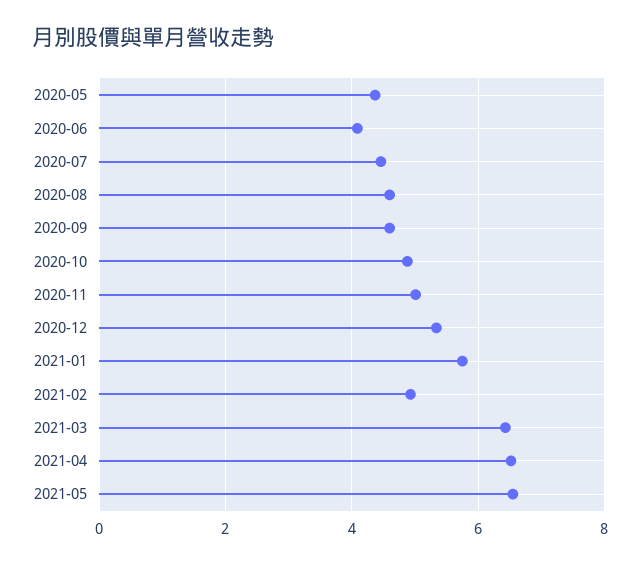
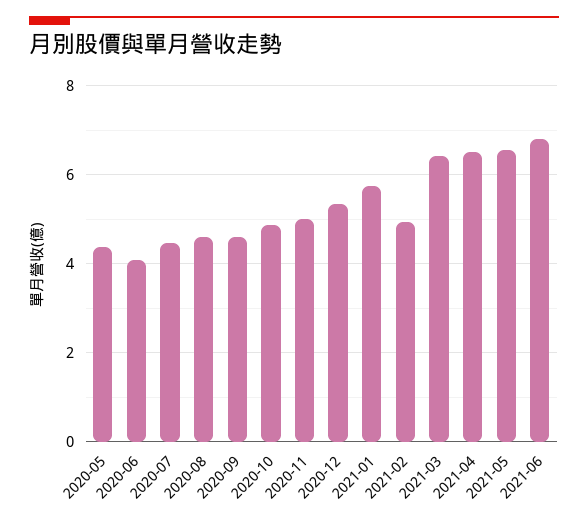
2021-06: none -> 6.8

